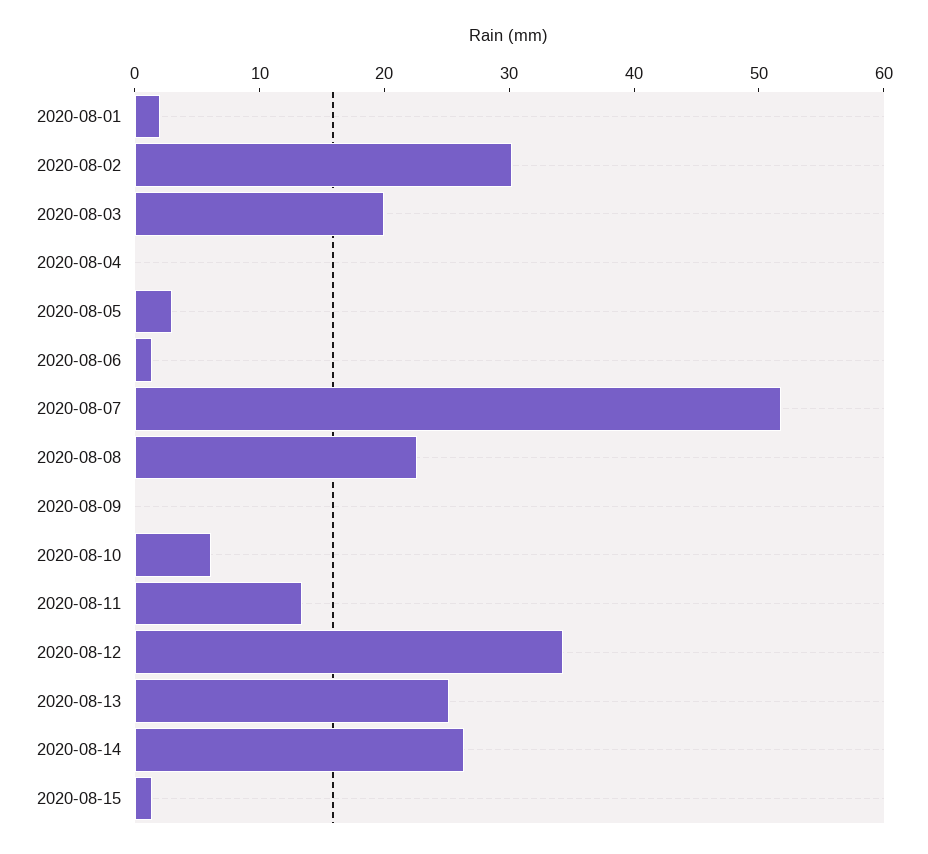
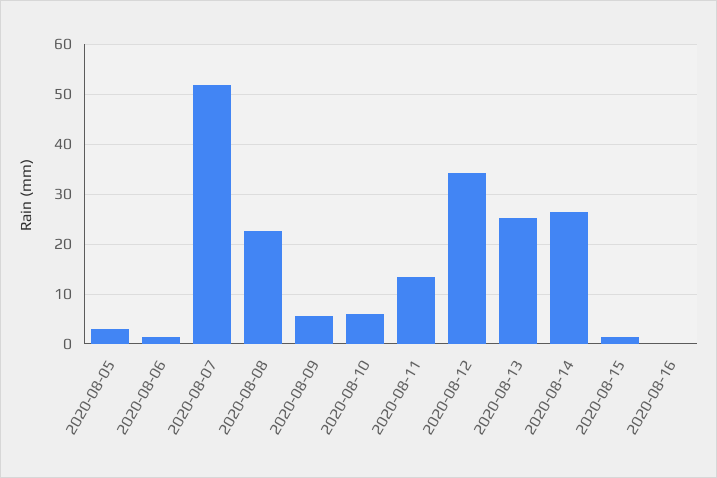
2020-08-01: 2 -> none
2020-08-02: 30 -> none
2020-08-03: 20 -> none
2020-08-04: 0 -> none
2020-08-09: 0 -> 6
2020-08-16: none -> 0

